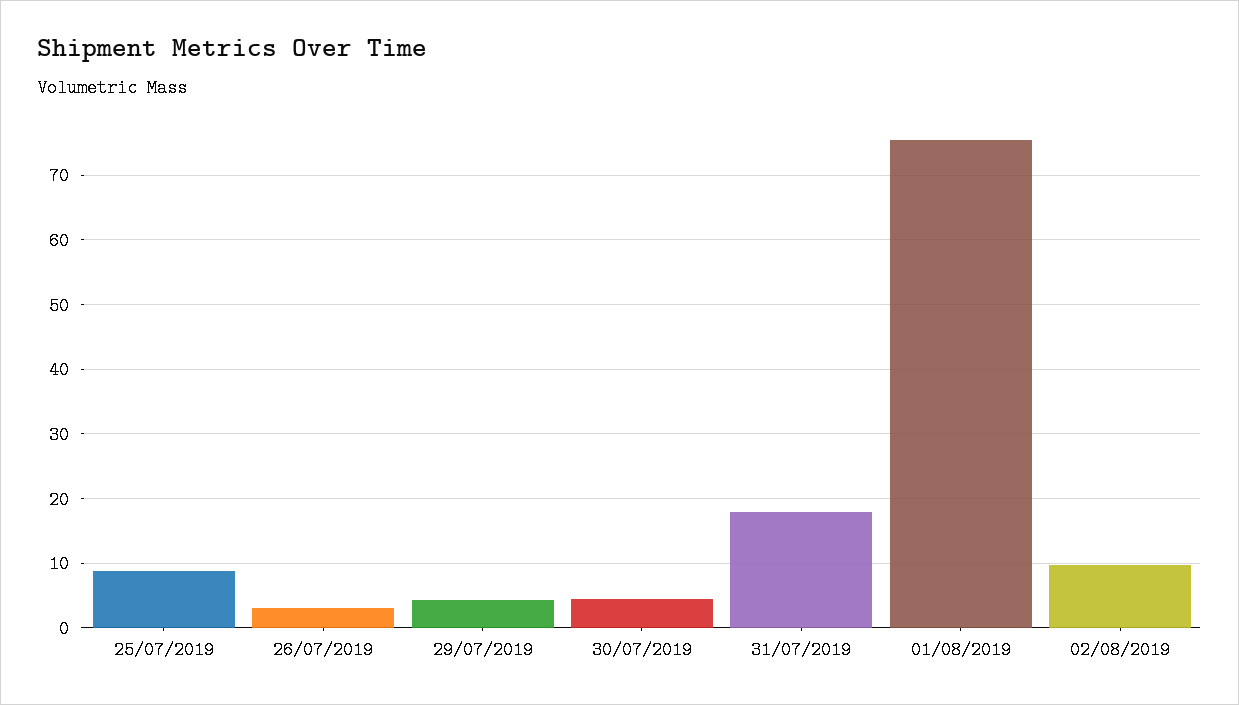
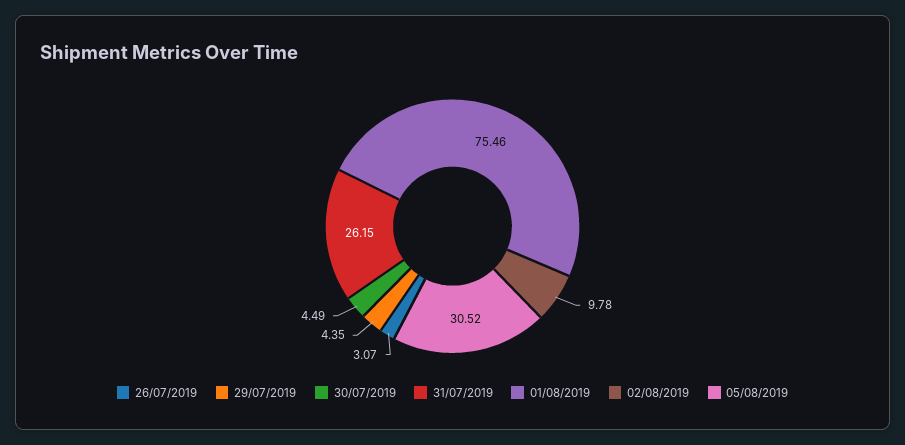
25/07/2019: 9 -> none
31/07/2019: 18 -> 26.15
05/08/2019: none -> 30.52

